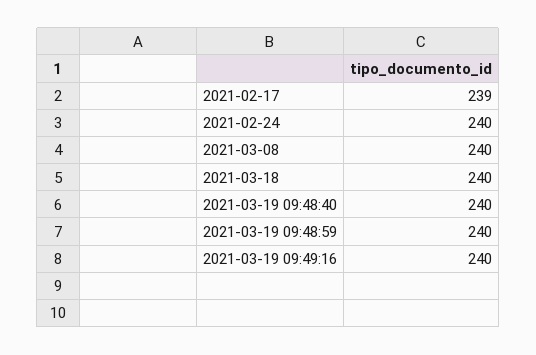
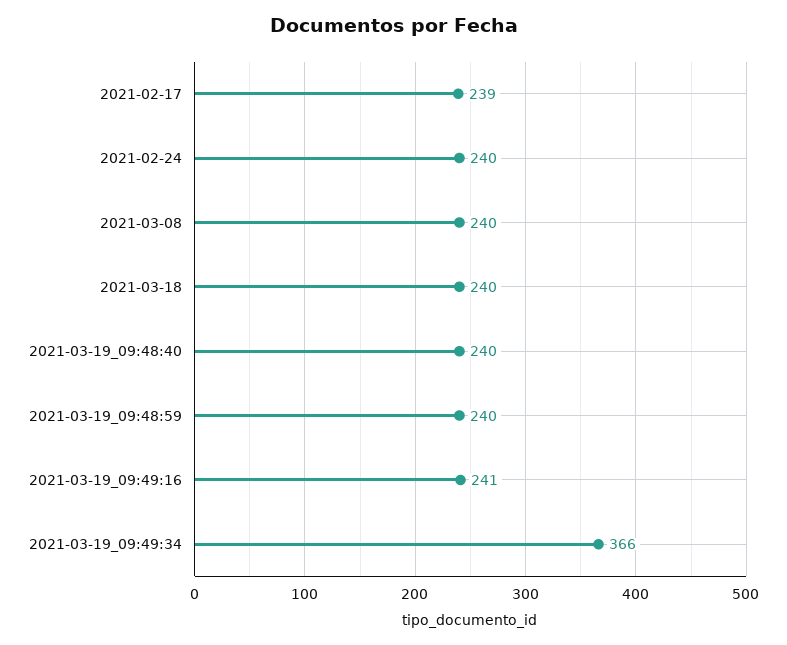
2021-03-19 09:49:16: 240 -> 241
2021-03-19_09:49:34: none -> 366

